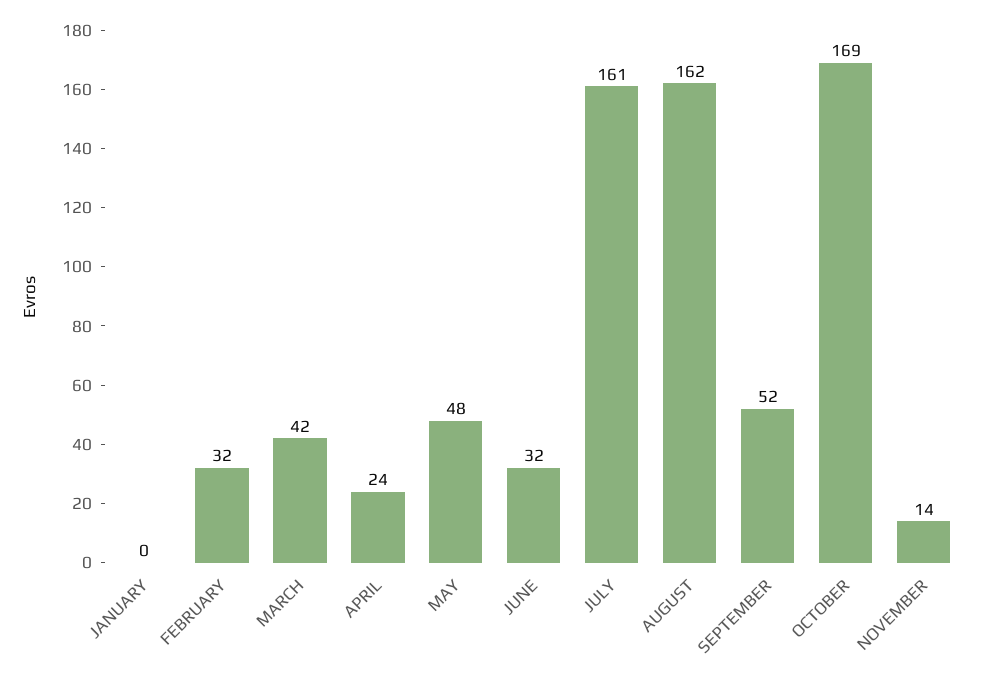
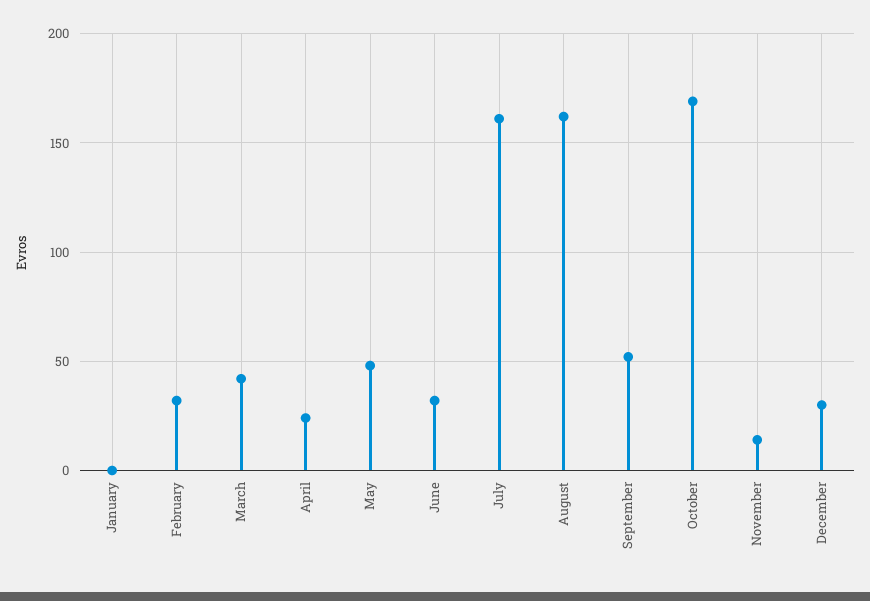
December: none -> 30

